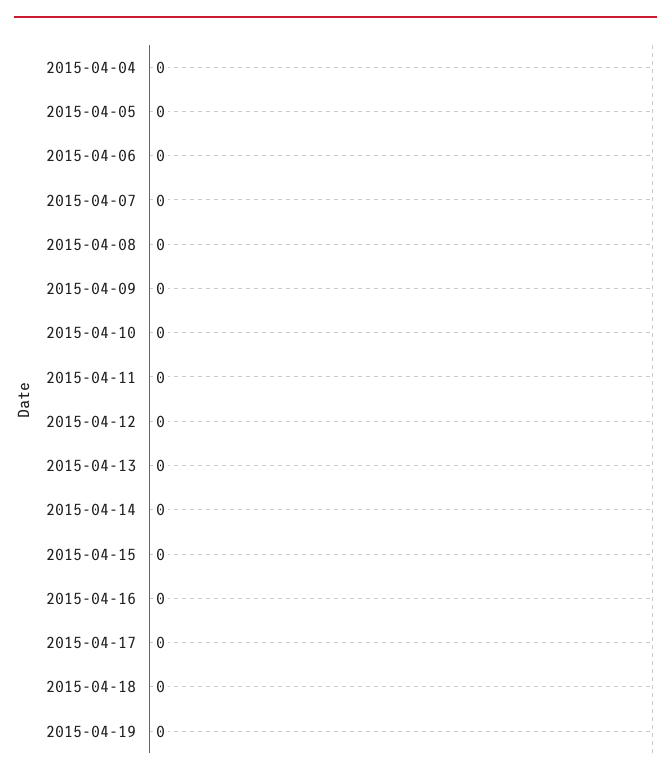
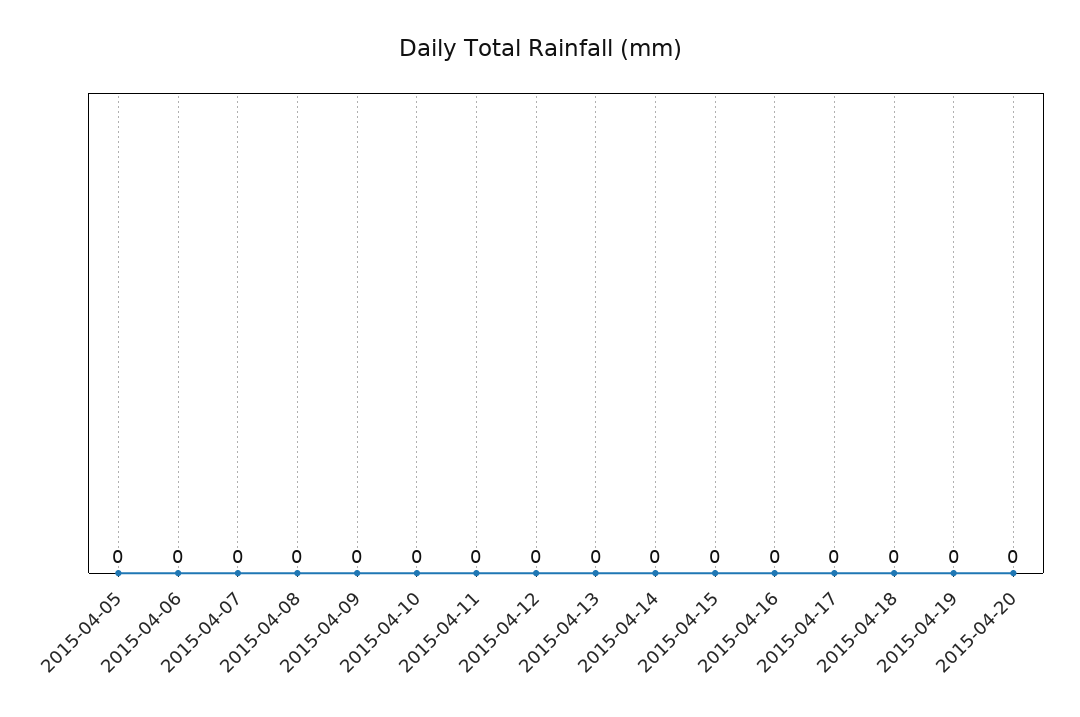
2015-04-04: 0 -> none
2015-04-20: none -> 0

